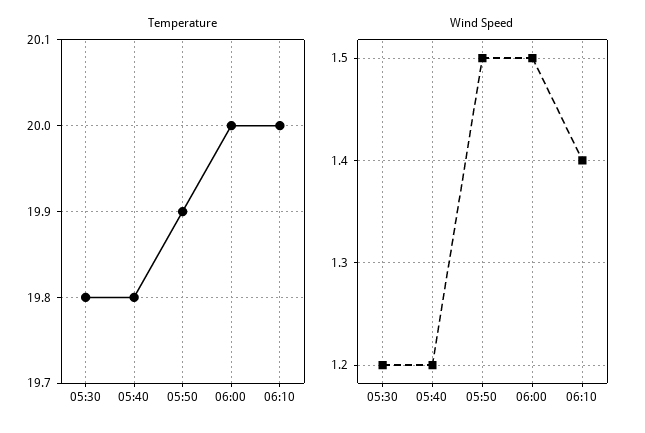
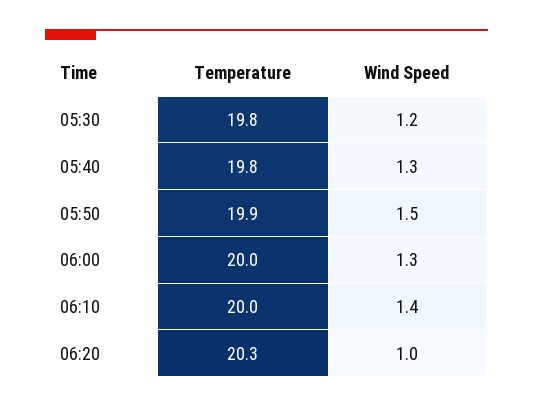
Wind Speed, 05:40: 1.2 -> 1.3
Wind Speed, 06:00: 1.5 -> 1.3
Temperature, 06:20: none -> 20.3
Wind Speed, 06:20: none -> 1

